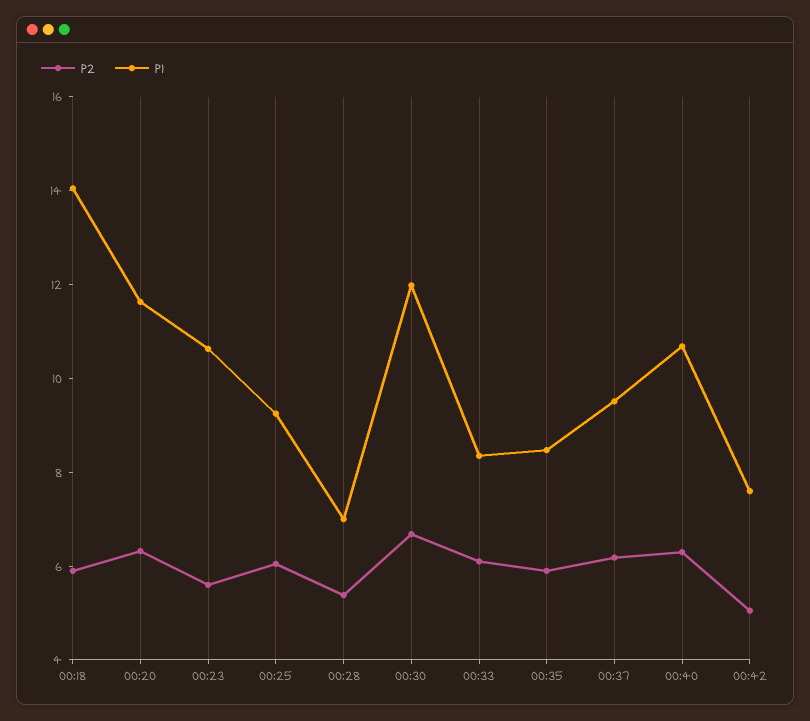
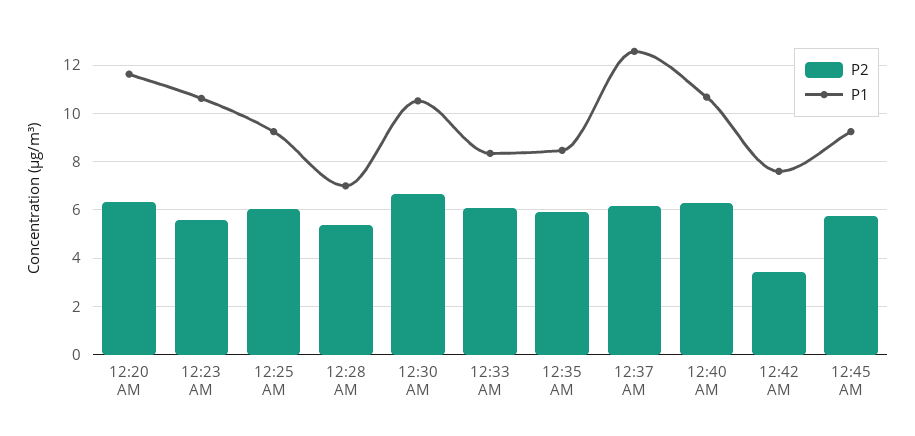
P2, 00:18: 6 -> none
P1, 00:18: 14 -> none
P1, 00:30: 12 -> 10.5
P1, 00:37: 9.5 -> 12.5
P2, 00:42: 5 -> 3.5
P2, 12:45 AM: none -> 5.75
P1, 12:45 AM: none -> 9.25

